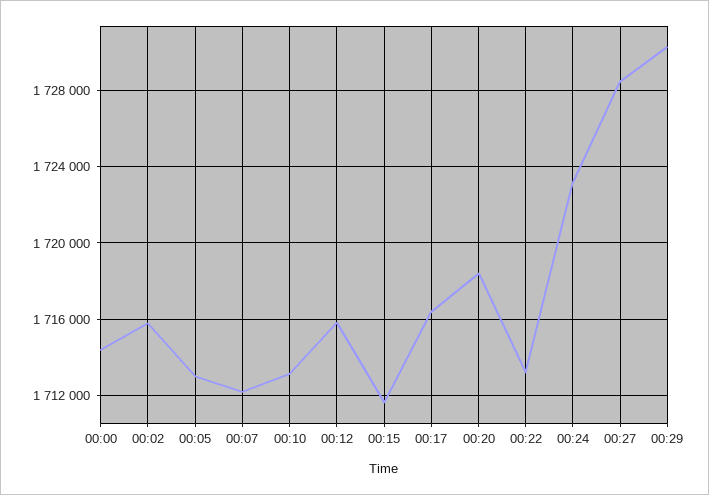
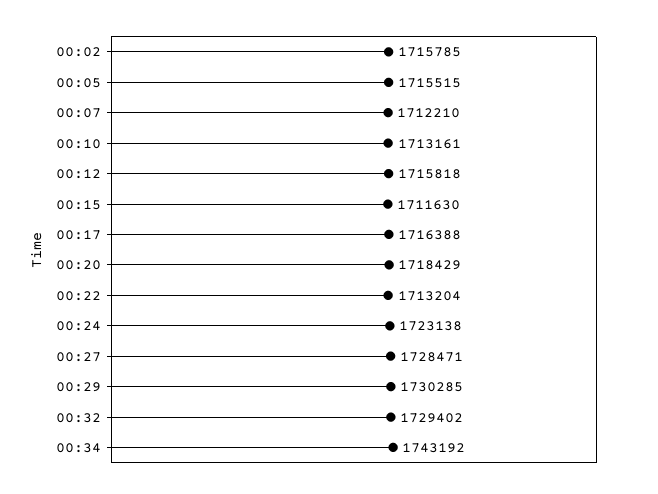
00:00: 1714500 -> none
00:05: 1713000 -> 1715515
00:32: none -> 1729402
00:34: none -> 1743192

